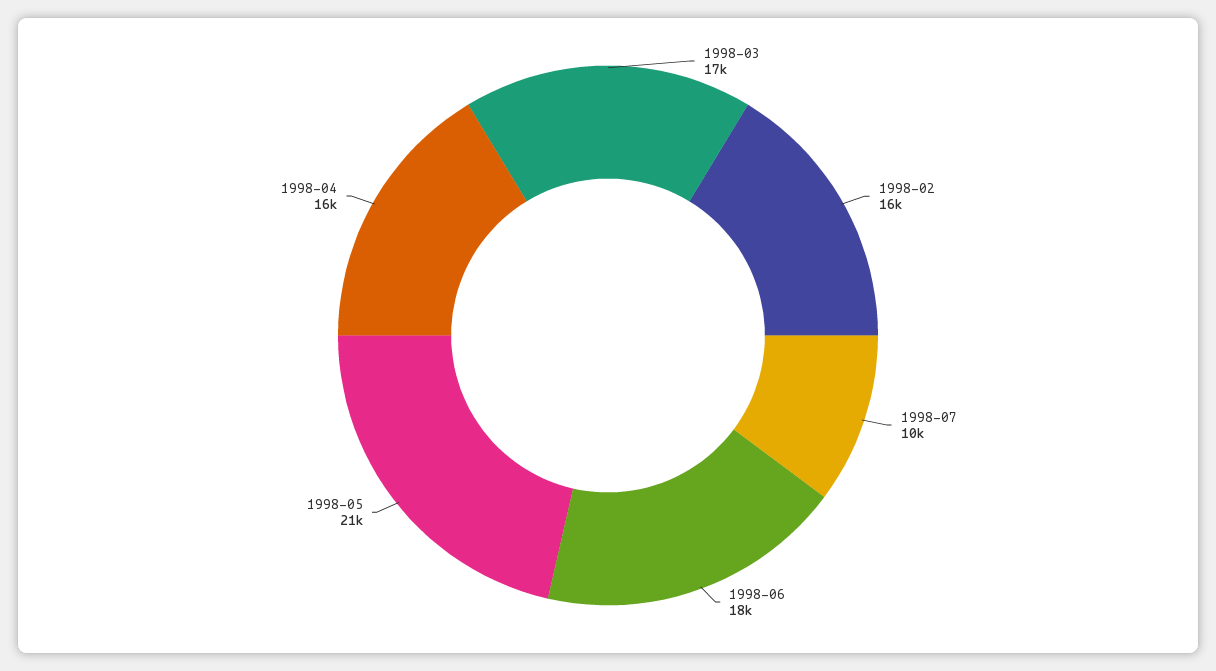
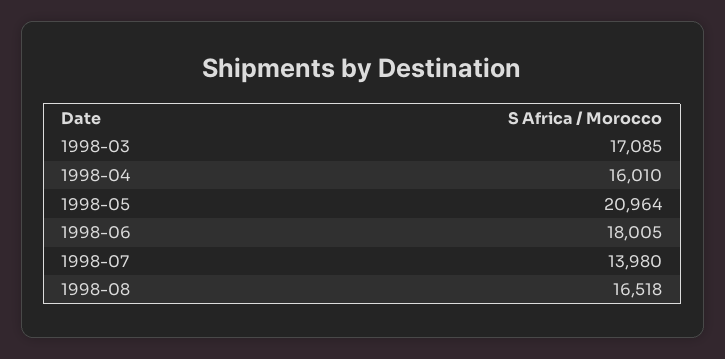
1998-02: 16000 -> none
1998-07: 10000 -> 13980
1998-08: none -> 16518

